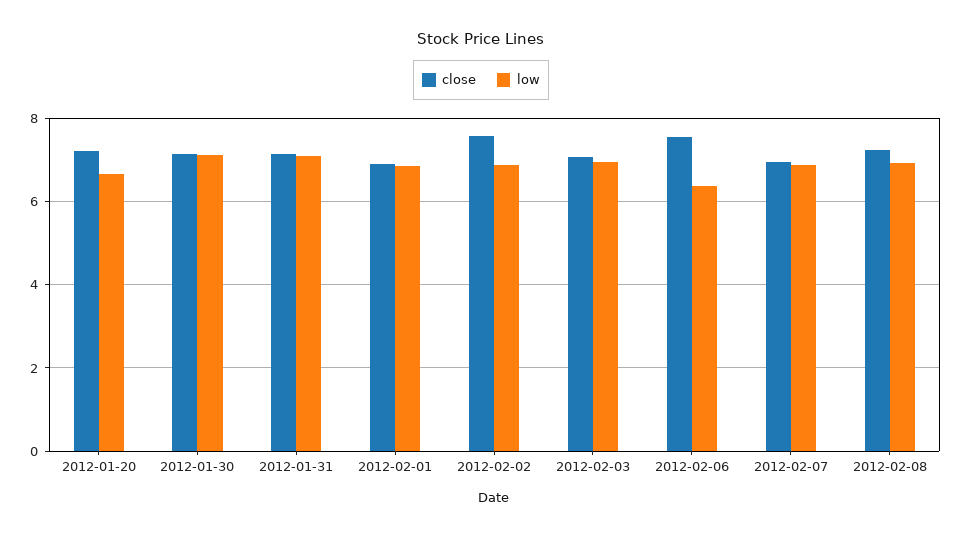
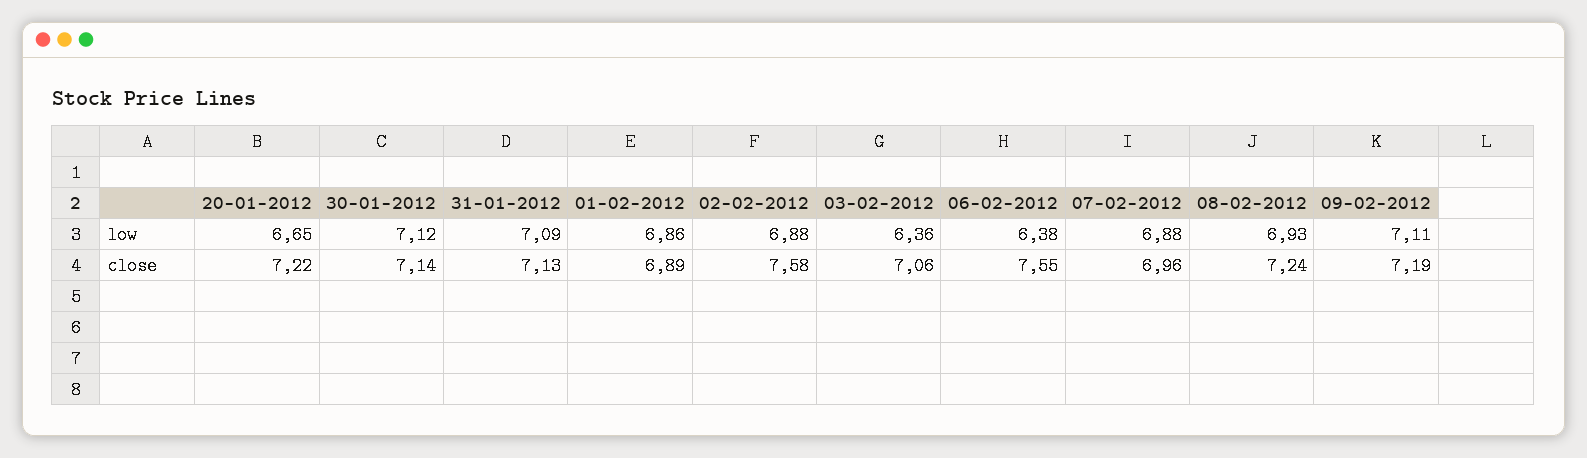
low, 2012-02-03: 7 -> 6.36
low, 09-02-2012: none -> 7.11
close, 09-02-2012: none -> 7.19

